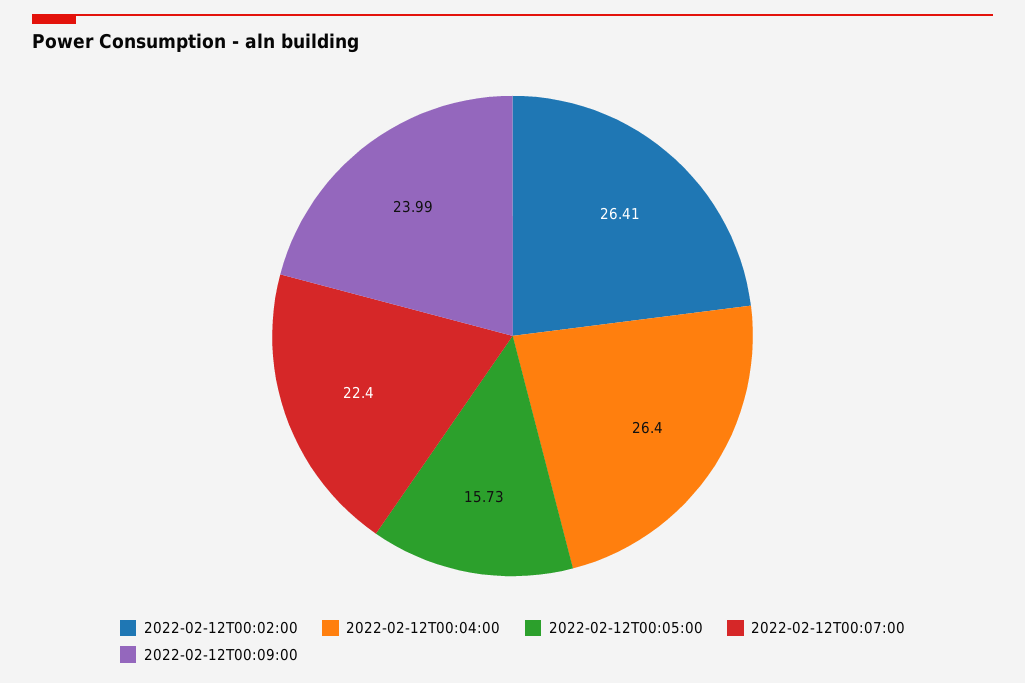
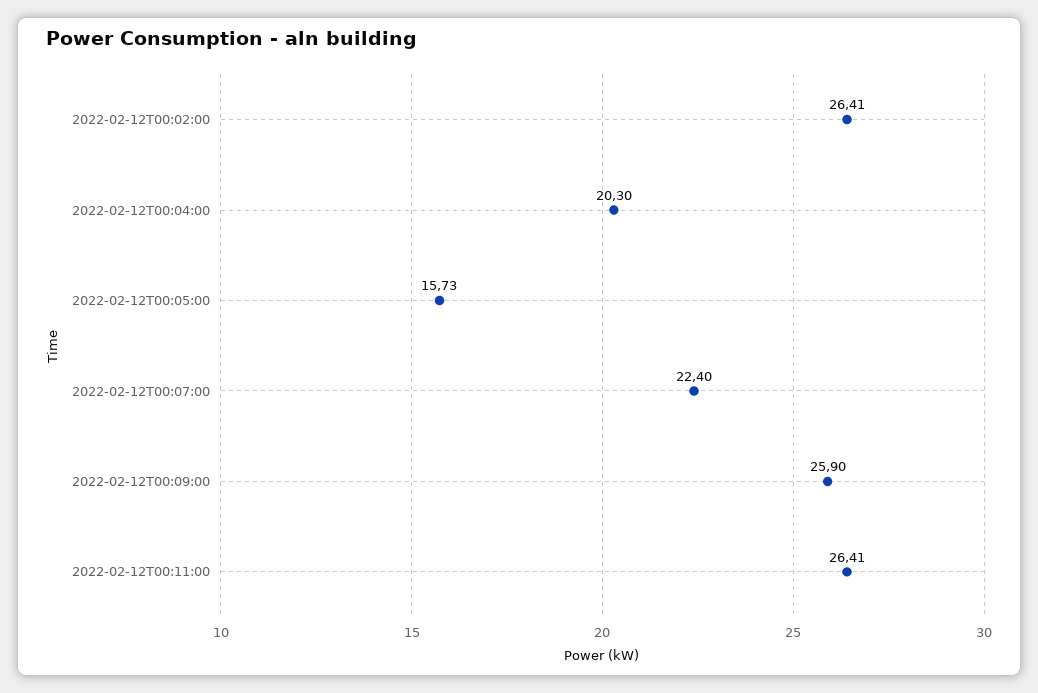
2022-02-12T00:04:00: 26.4 -> 20.3
2022-02-12T00:09:00: 23.99 -> 25.9
2022-02-12T00:11:00: none -> 26.41

